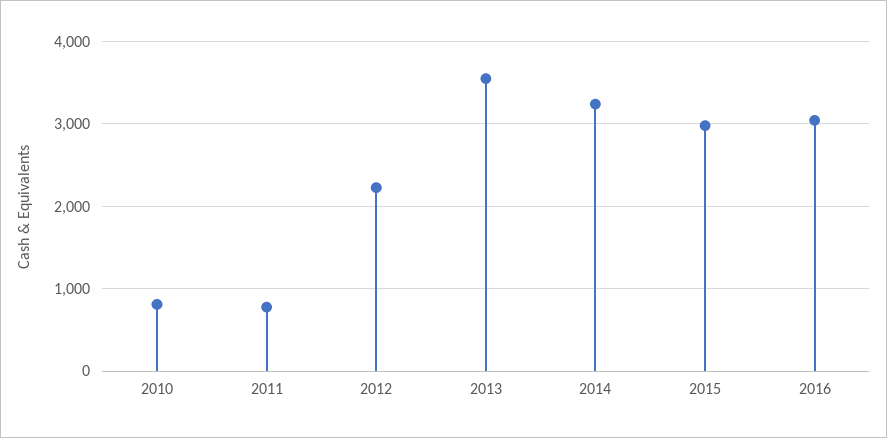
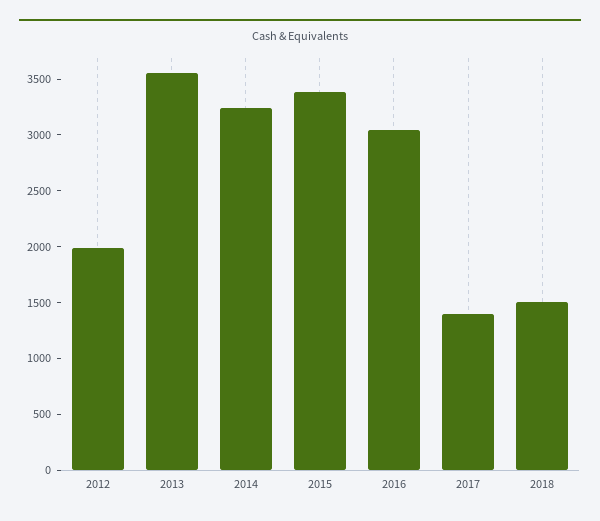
2010: 800 -> none
2011: 800 -> none
2012: 2200 -> 2000
2015: 3000 -> 3400
2017: none -> 1400
2018: none -> 1500

